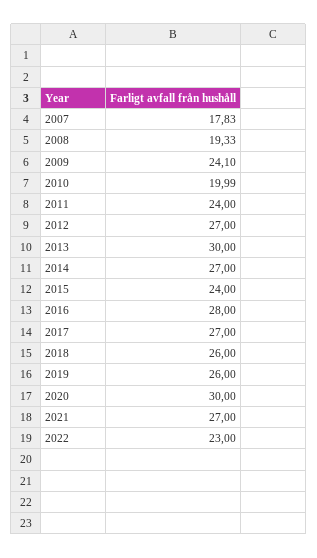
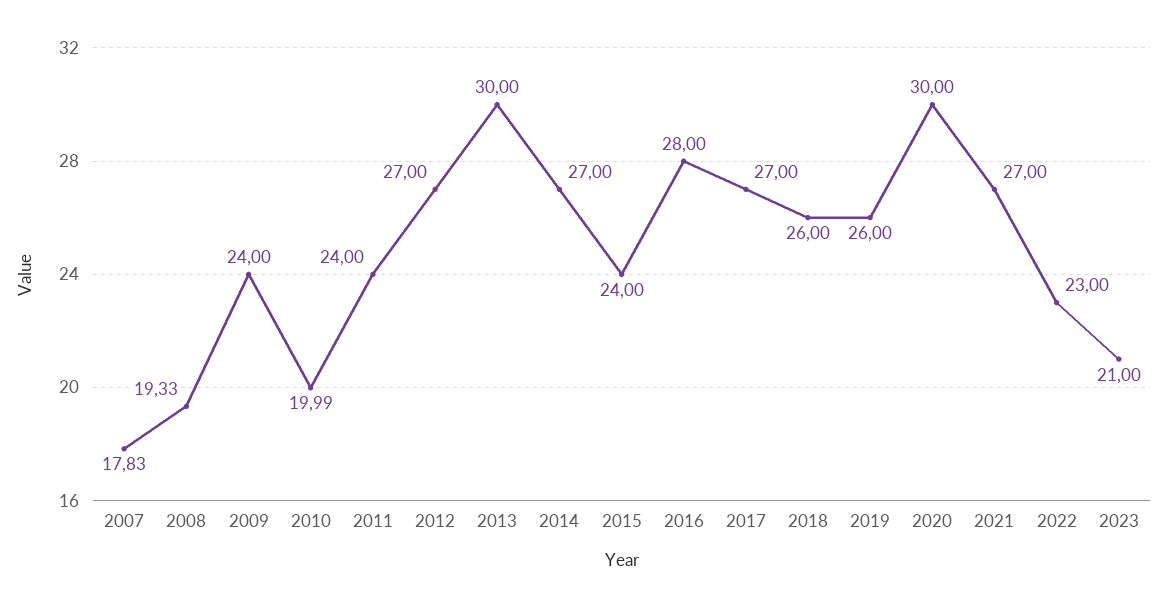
2009: 24.1 -> 24
2023: none -> 21

